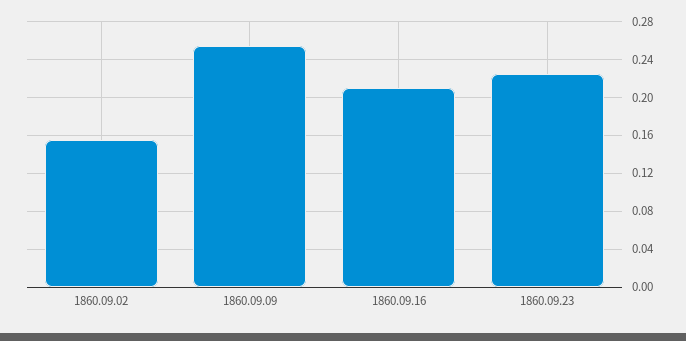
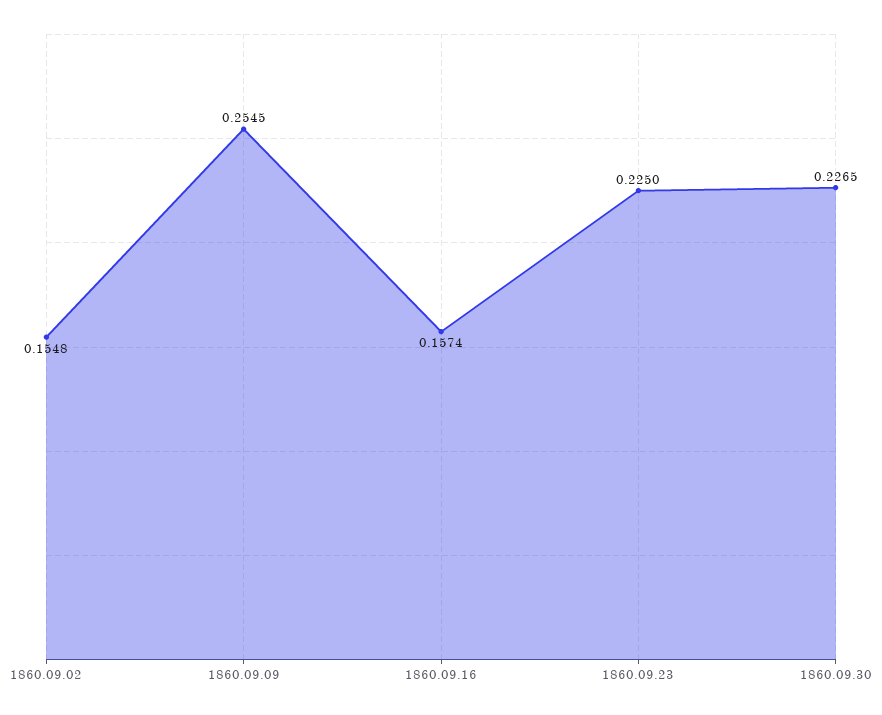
1860.09.16: 0.21 -> 0.1574
1860.09.30: none -> 0.2265

